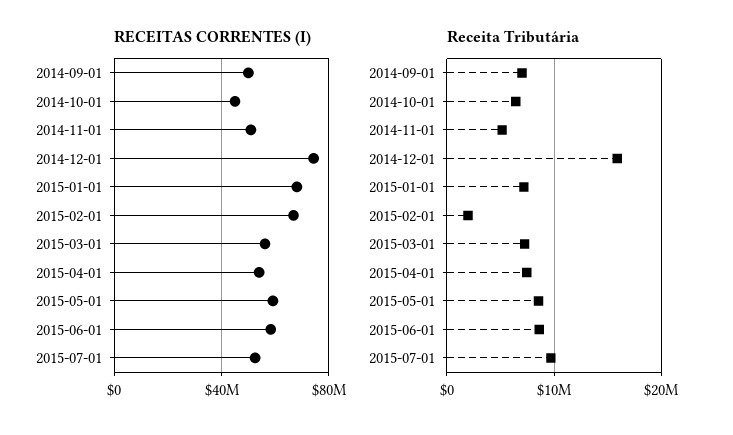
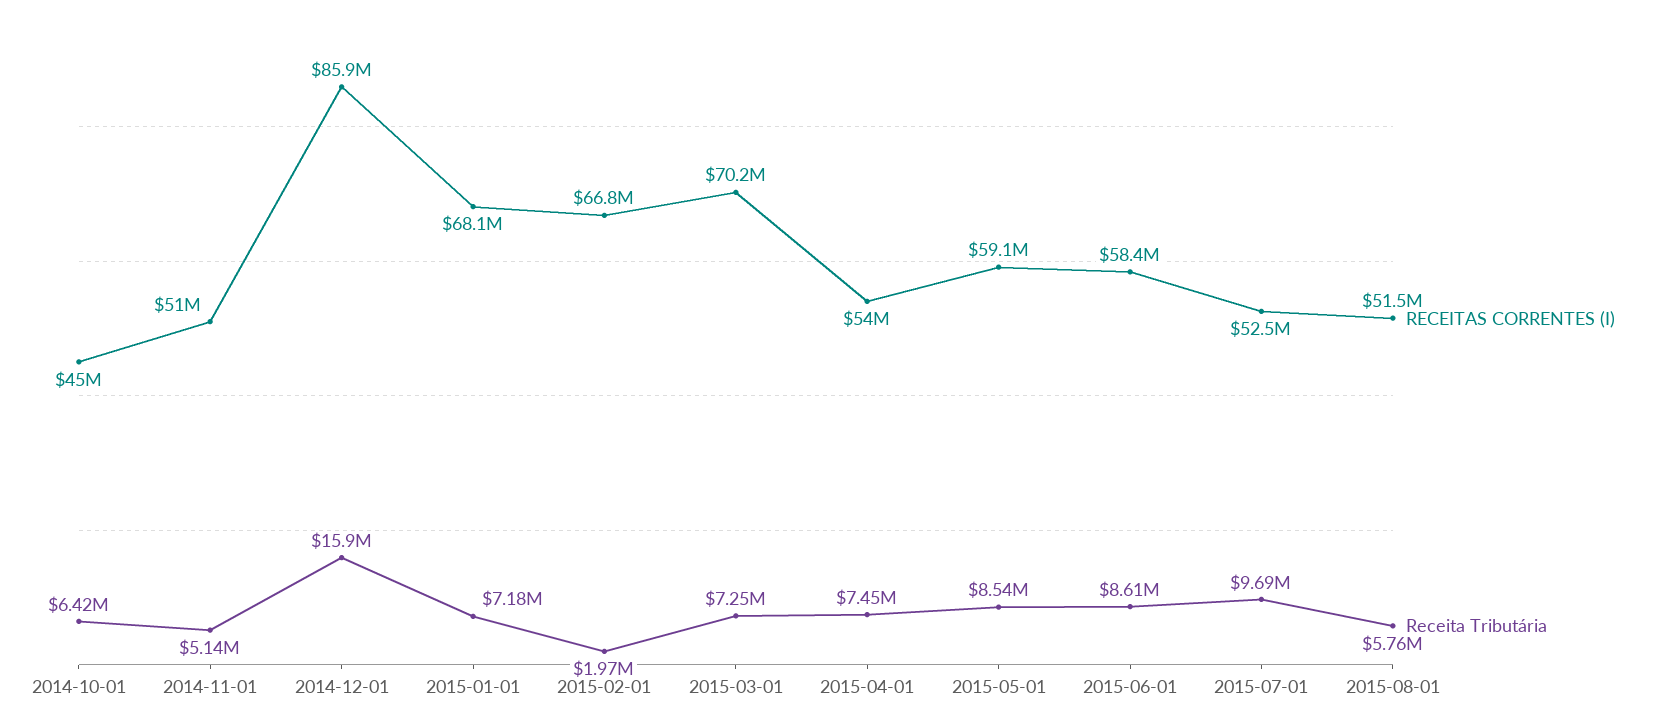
RECEITAS CORRENTES (I), 2014-09-01: 50000000 -> none
RECEITAS CORRENTES (I), 2014-12-01: 75000000 -> 85900000
RECEITAS CORRENTES (I), 2015-03-01: 55000000 -> 70200000
Receita Tributária, 2014-09-01: 7000000 -> none
RECEITAS CORRENTES (I), 2015-08-01: none -> 51500000
Receita Tributária, 2015-08-01: none -> 5760000

